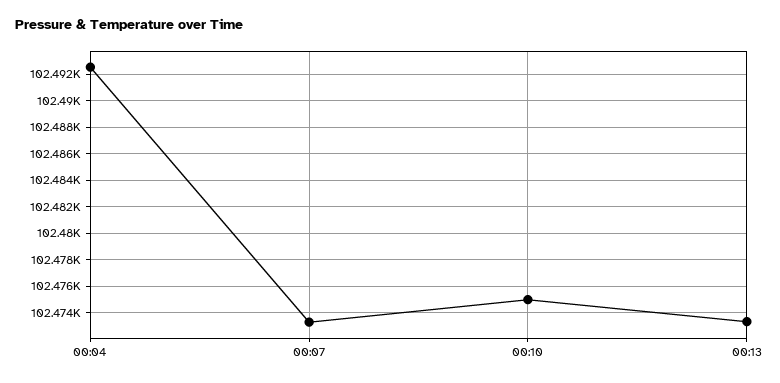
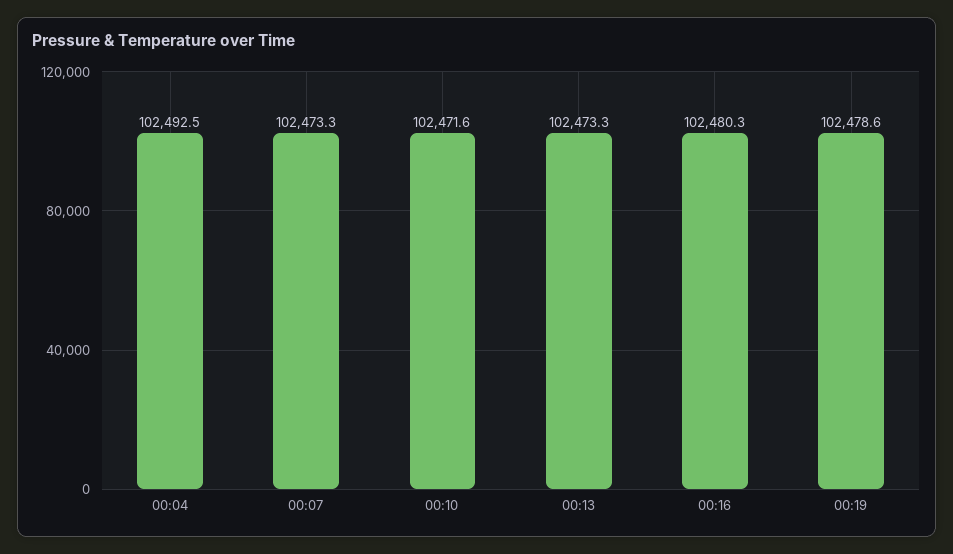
00:10: 102475 -> 102471.6
00:16: none -> 102480.3
00:19: none -> 102478.6

